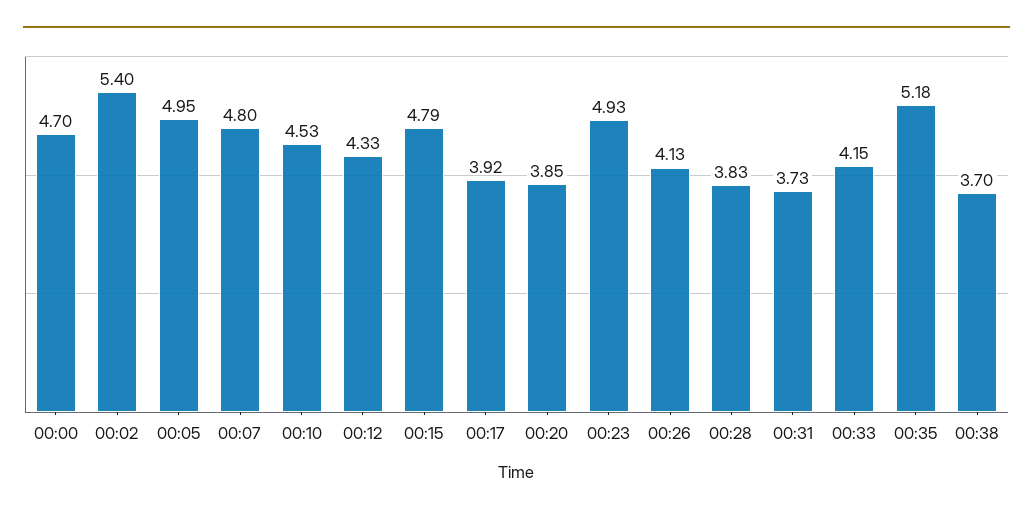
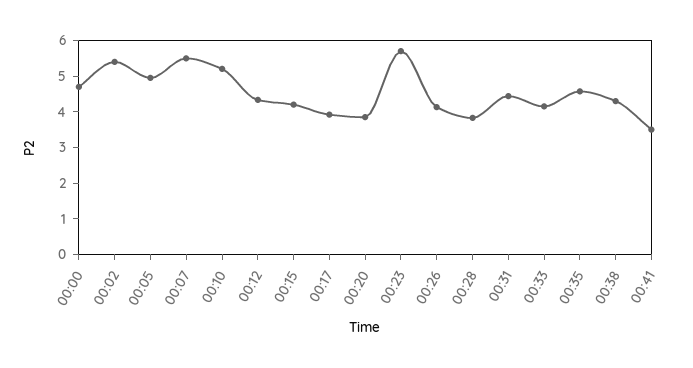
00:07: 4.8 -> 5.5
00:10: 4.53 -> 5.25
00:15: 4.79 -> 4.25
00:23: 4.93 -> 5.75
00:31: 3.73 -> 4.5
00:35: 5.18 -> 4.5
00:38: 3.7 -> 4.25
00:41: none -> 3.5

